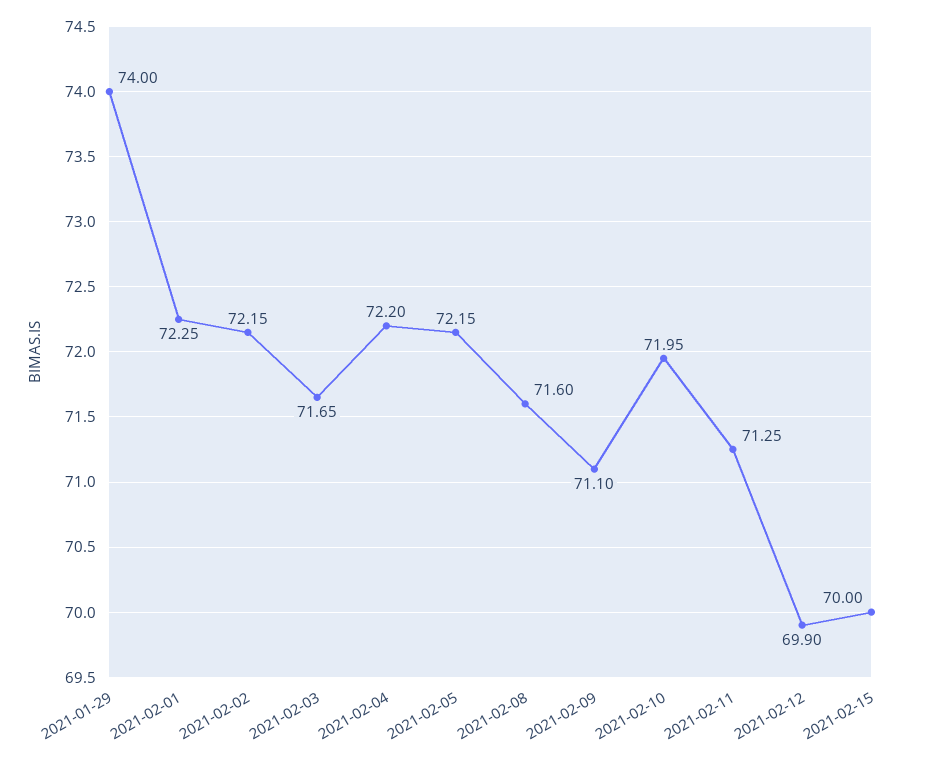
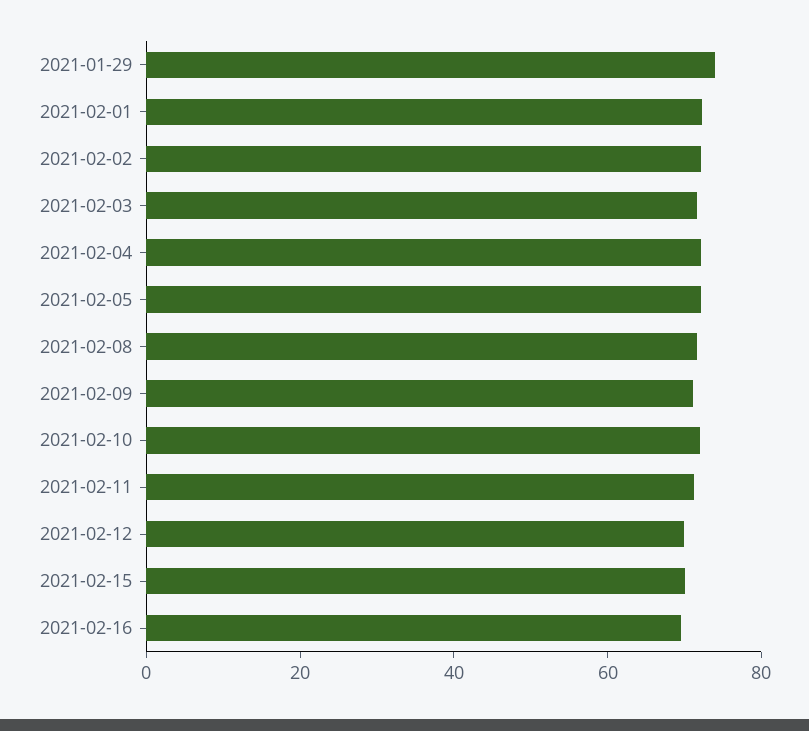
2021-02-16: none -> 70

